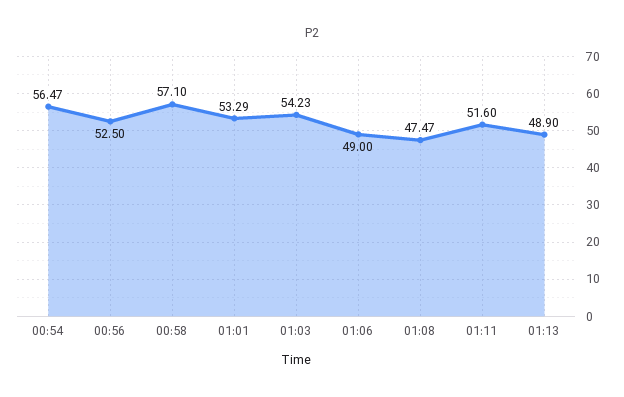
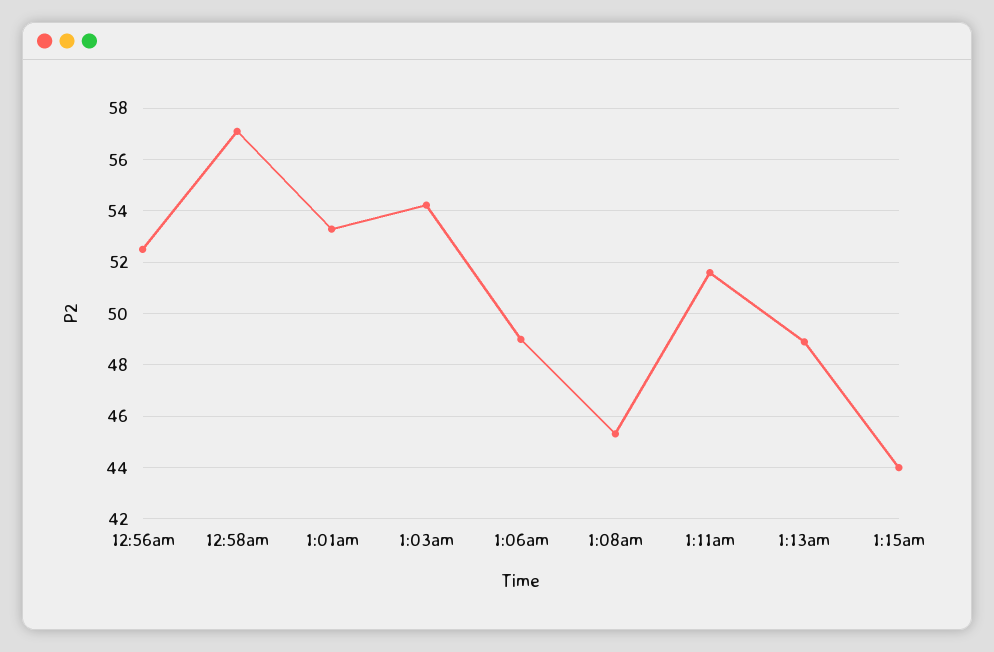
00:54: 56.47 -> none
01:08: 47.47 -> 45.25
1:15am: none -> 44

